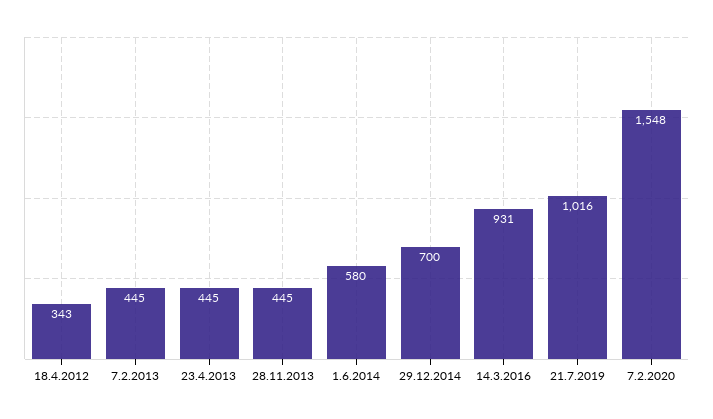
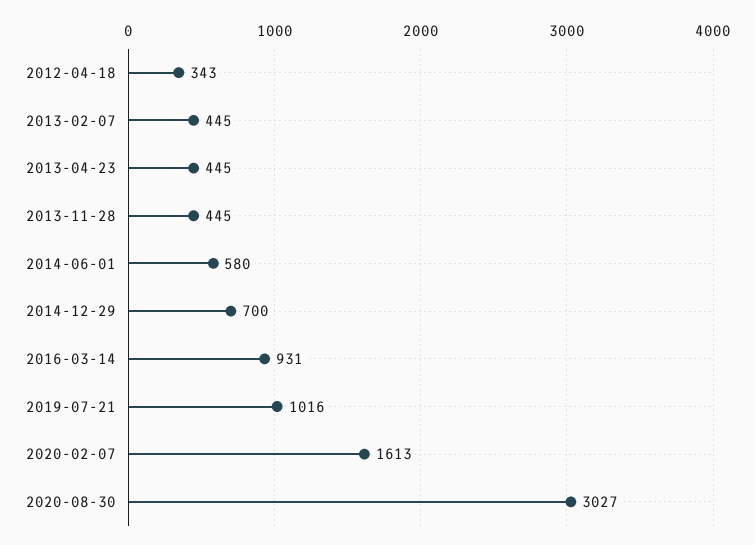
7.2.2020: 1548 -> 1613
2020-08-30: none -> 3027

